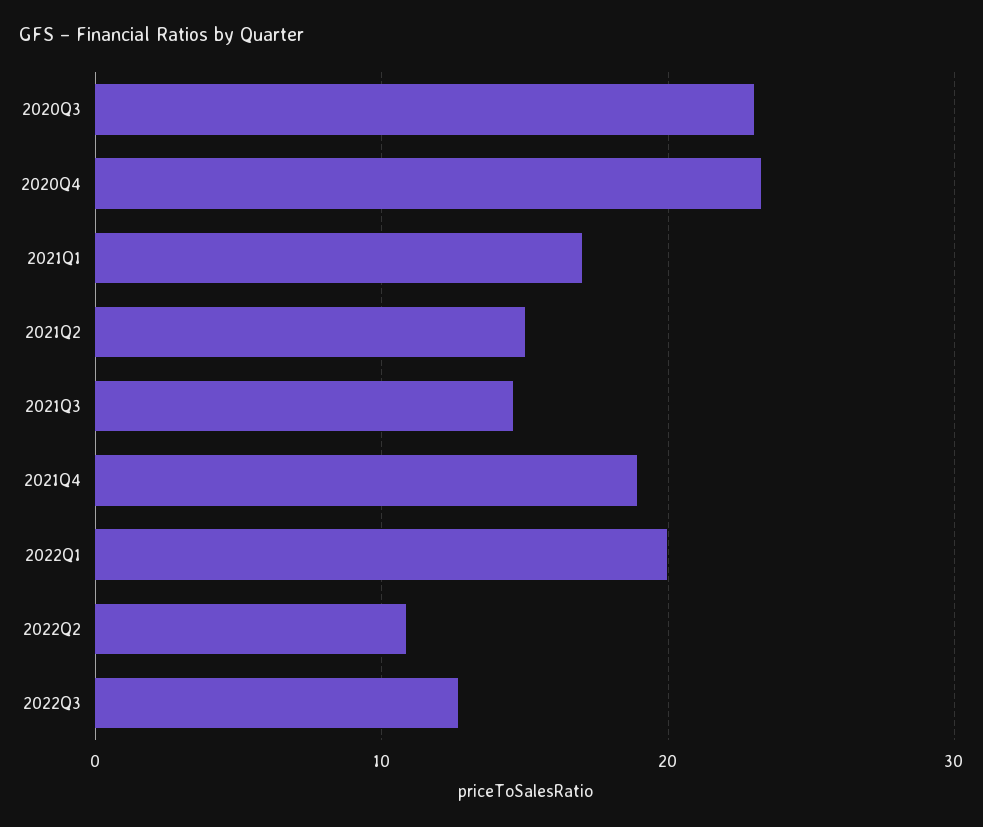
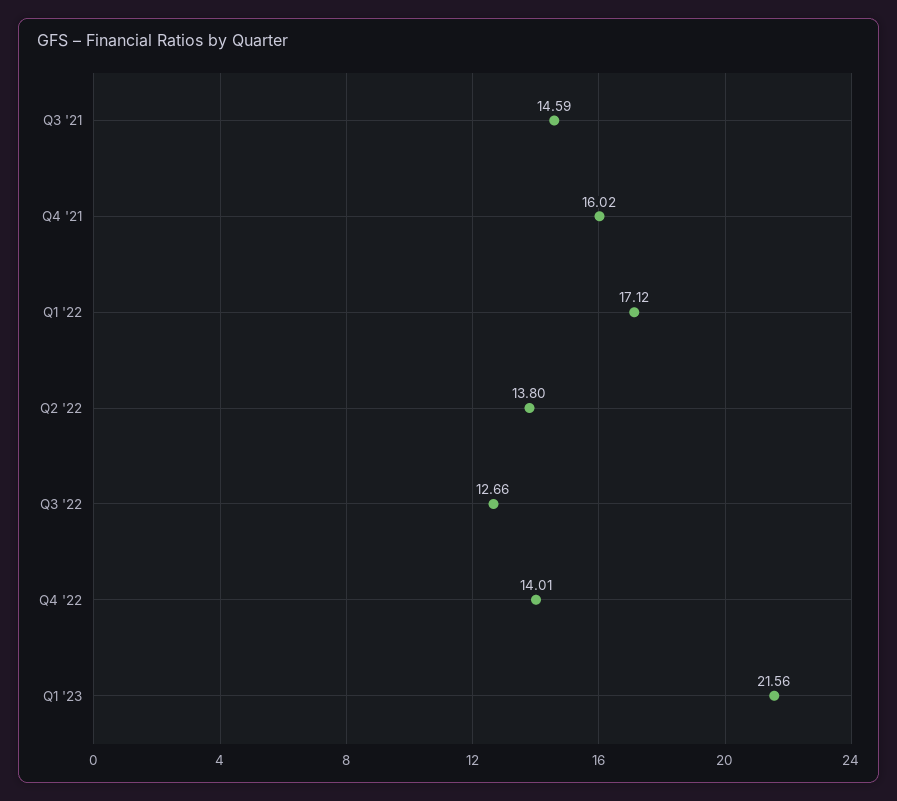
2020Q3: 23 -> none
2020Q4: 23 -> none
2021Q1: 17 -> none
2021Q2: 15 -> none
2021Q4: 19 -> 16.02
2022Q1: 20 -> 17.12
2022Q2: 11 -> 13.8
Q4 '22: none -> 14.01
Q1 '23: none -> 21.56

